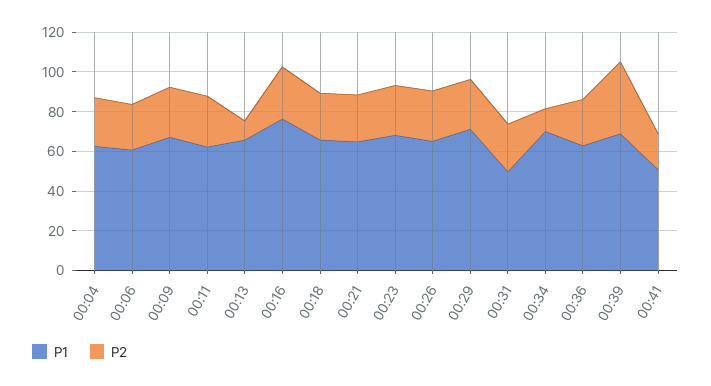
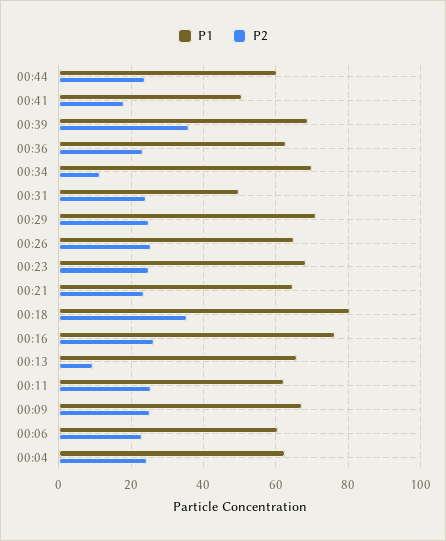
P1, 00:18: 65 -> 80
P2, 00:18: 25 -> 36
P1, 00:44: none -> 60
P2, 00:44: none -> 24

